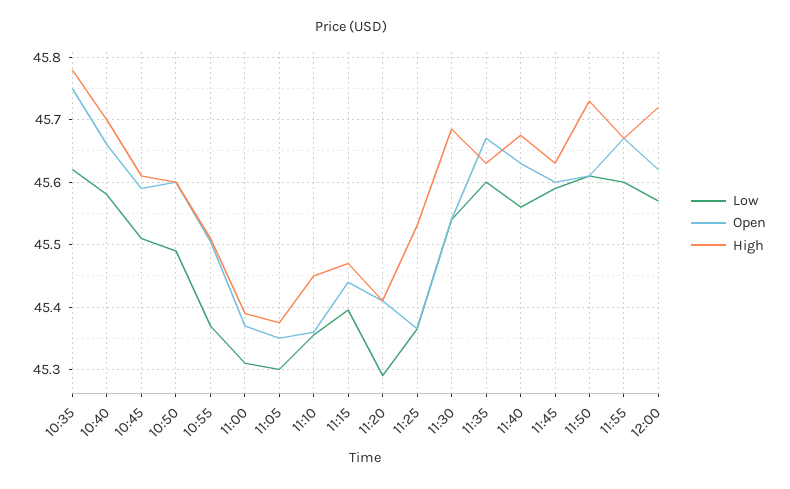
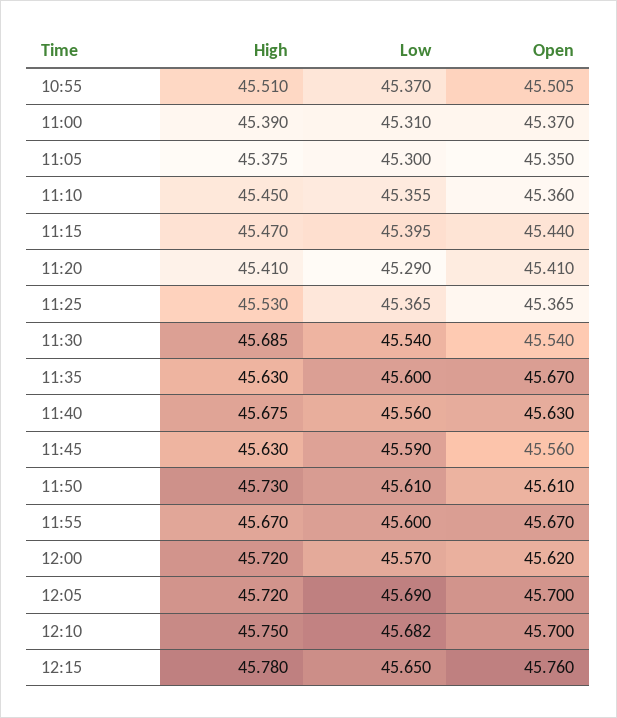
Low, 10:35: 45.62 -> none
Open, 10:35: 45.75 -> none
High, 10:35: 45.78 -> none
Low, 10:40: 45.58 -> none
Open, 10:40: 45.66 -> none
High, 10:40: 45.7 -> none
Low, 10:45: 45.51 -> none
Open, 10:45: 45.59 -> none
High, 10:45: 45.61 -> none
Low, 10:50: 45.49 -> none
Open, 10:50: 45.6 -> none
High, 10:50: 45.6 -> none
Open, 11:45: 45.6 -> 45.56
High, 12:05: none -> 45.72
Low, 12:05: none -> 45.69
Open, 12:05: none -> 45.7
High, 12:10: none -> 45.75
Low, 12:10: none -> 45.682
Open, 12:10: none -> 45.7
High, 12:15: none -> 45.78
Low, 12:15: none -> 45.65
Open, 12:15: none -> 45.76

